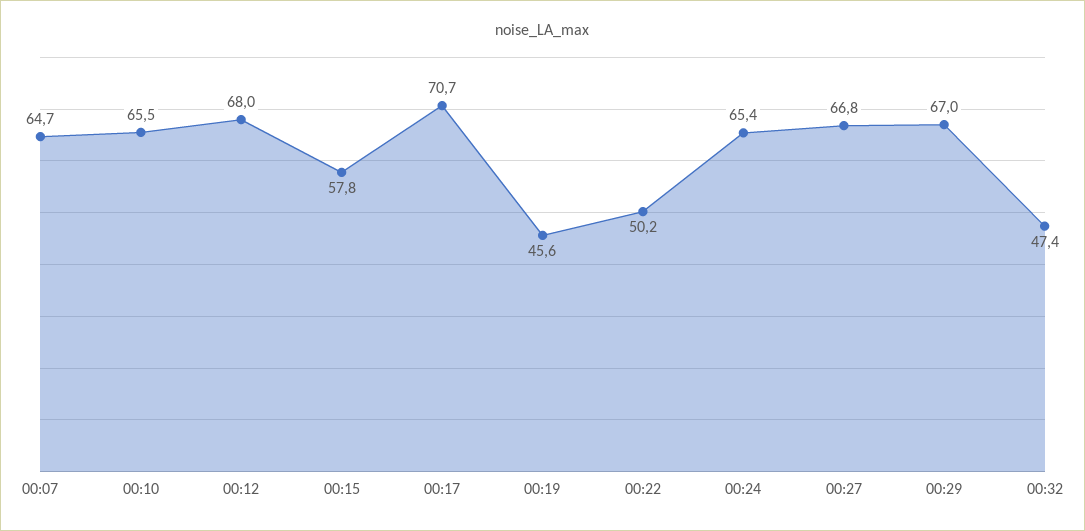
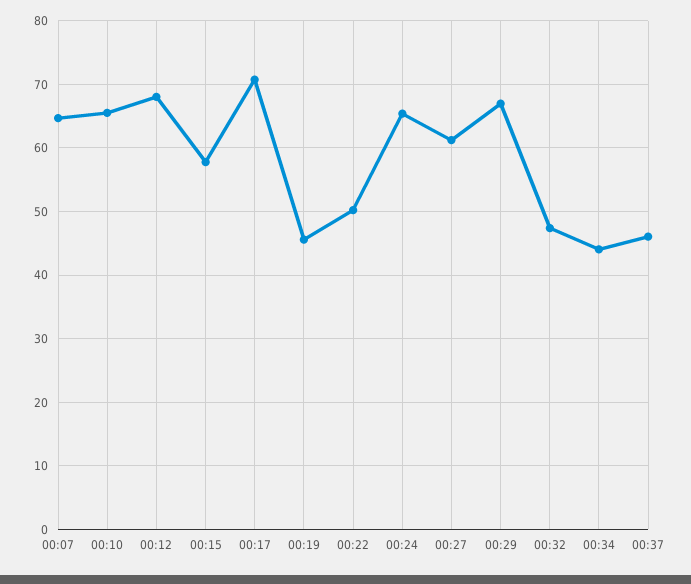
00:27: 66.8 -> 61
00:34: none -> 44
00:37: none -> 46

